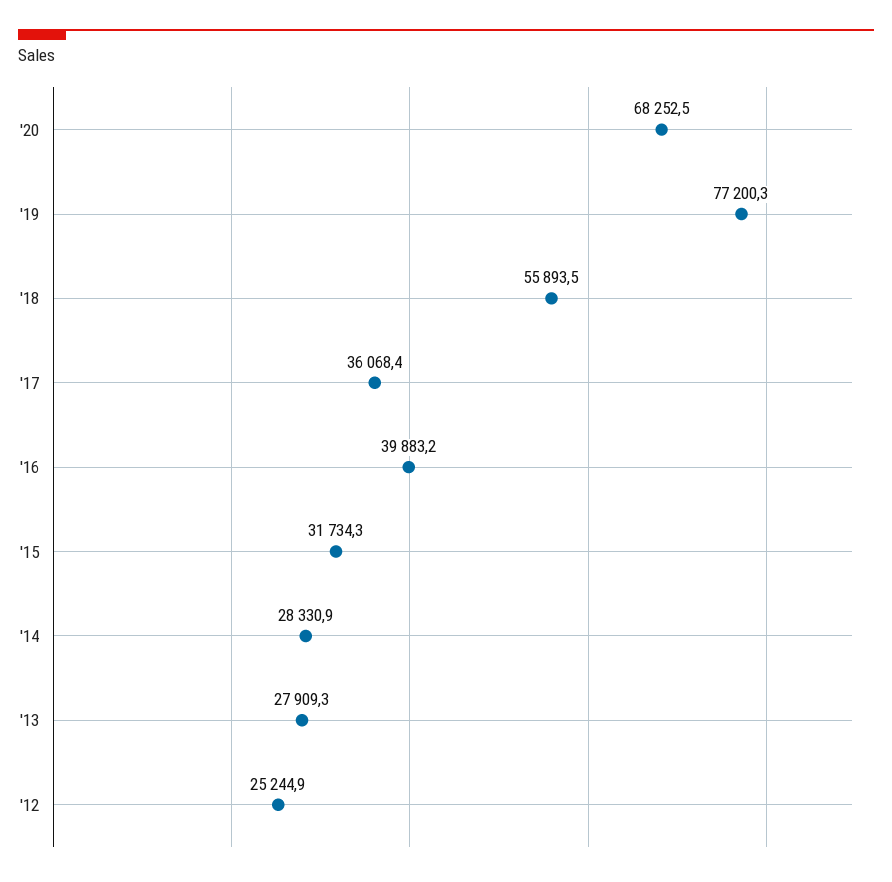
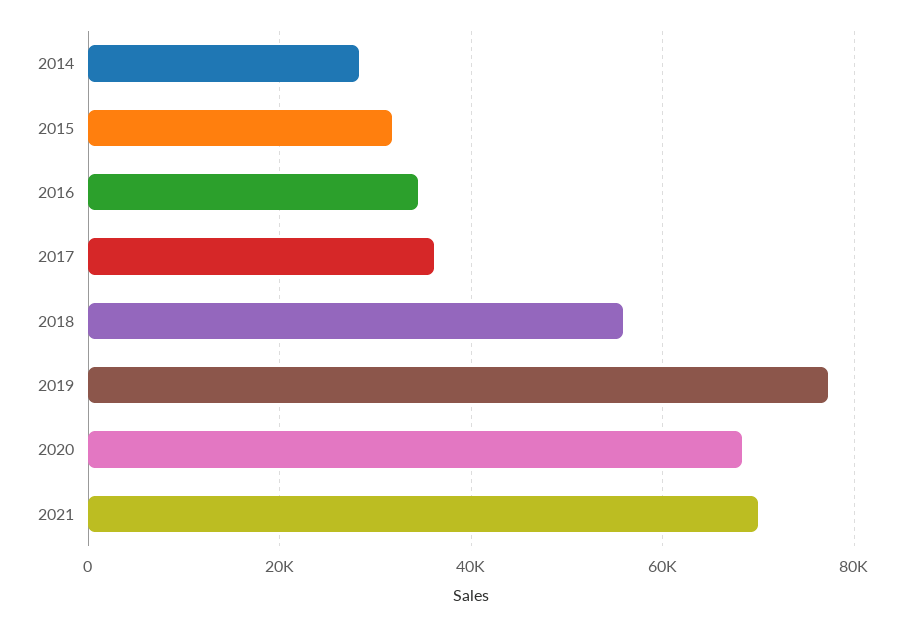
'16: 39883.2 -> 34000
'13: 27909.3 -> none
'12: 25244.9 -> none
2021: none -> 70000

